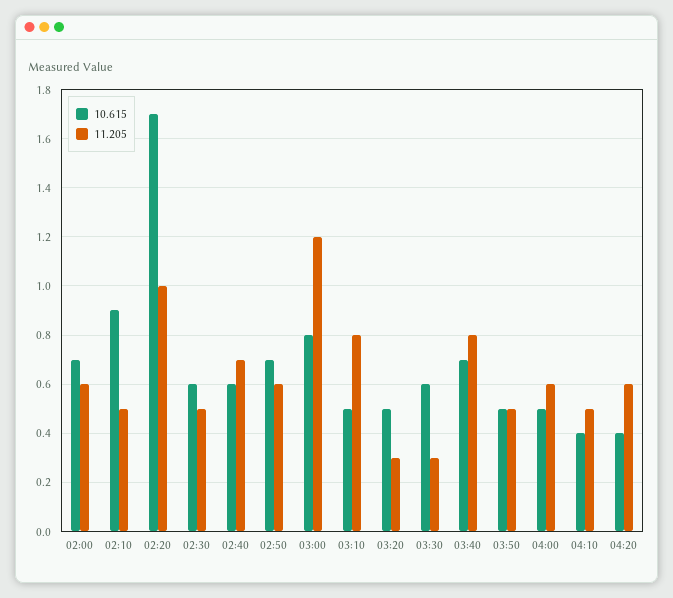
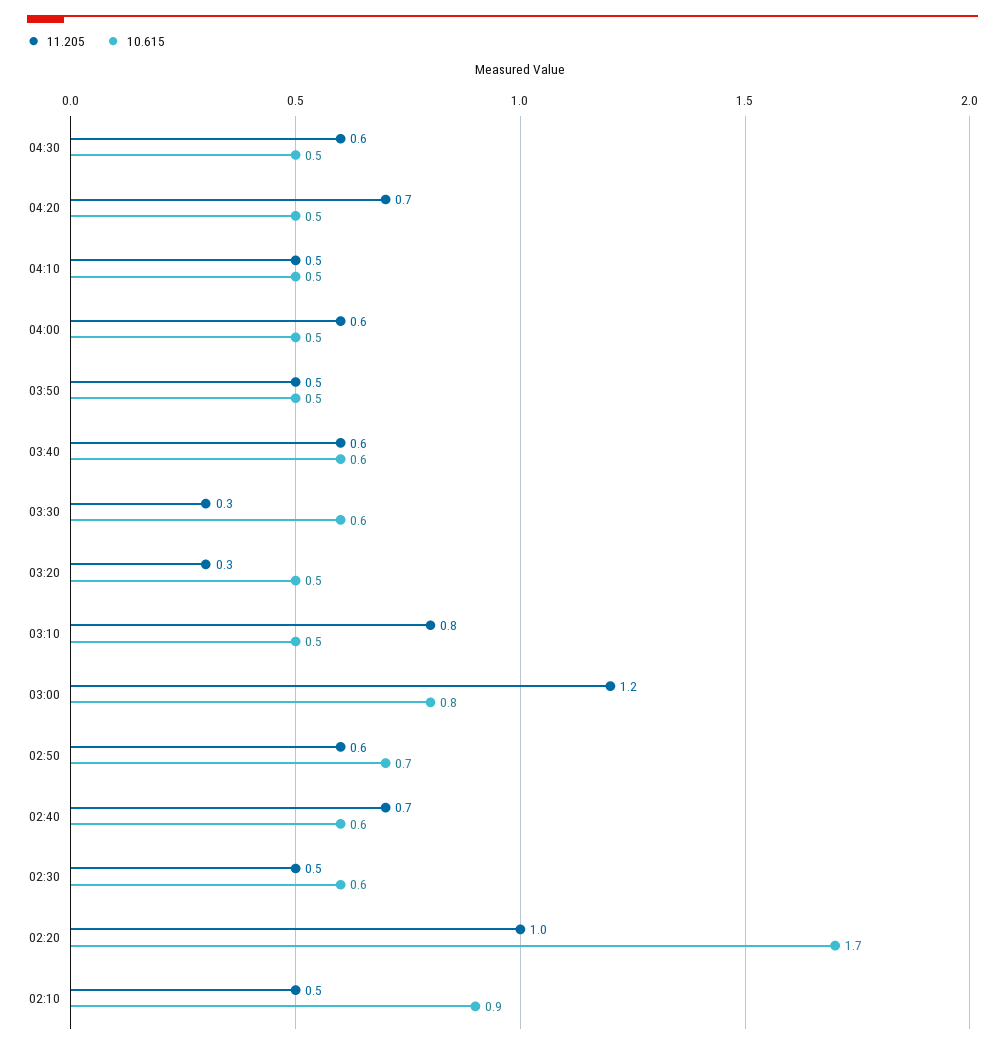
10.615, 02:00: 0.7 -> none
11.205, 02:00: 0.6 -> none
10.615, 03:40: 0.7 -> 0.6
11.205, 03:40: 0.8 -> 0.6
10.615, 04:10: 0.4 -> 0.5
10.615, 04:20: 0.4 -> 0.5
11.205, 04:20: 0.6 -> 0.7
11.205, 04:30: none -> 0.6
10.615, 04:30: none -> 0.5

